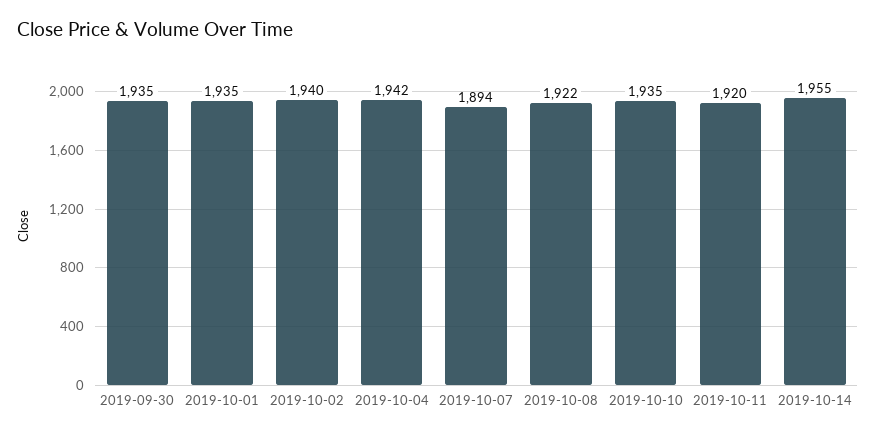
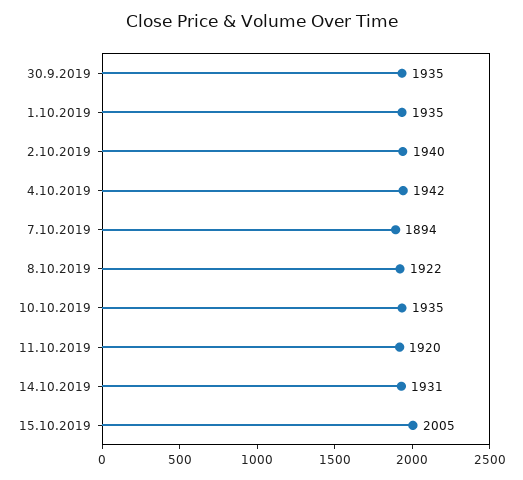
2019-10-14: 1955 -> 1931
15.10.2019: none -> 2005

